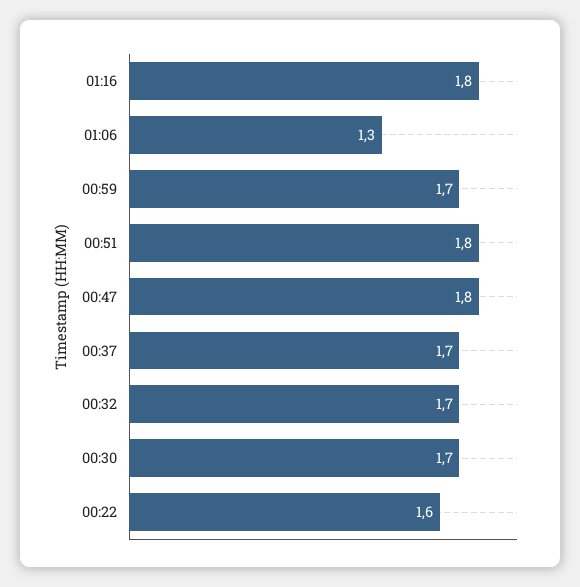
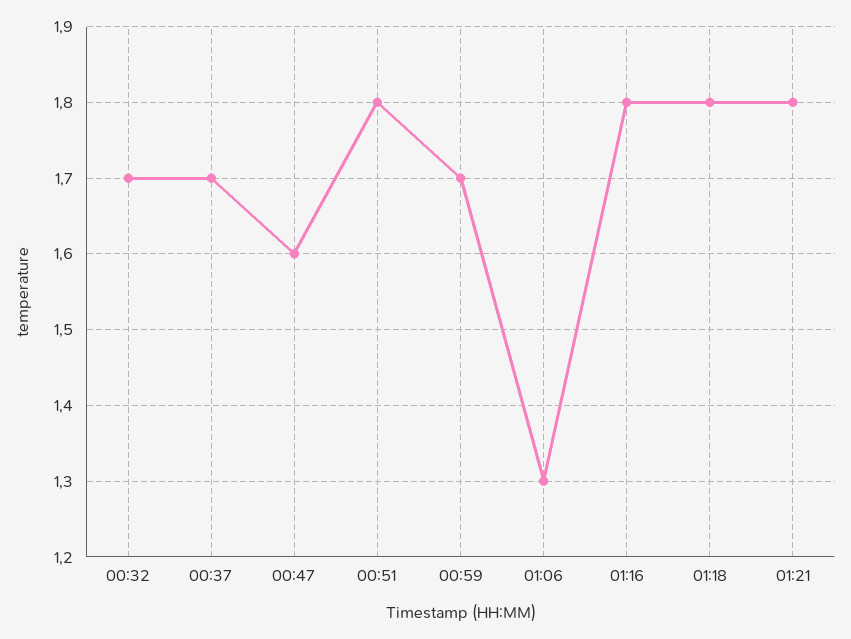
00:47: 1.8 -> 1.6
00:30: 1.7 -> none
00:22: 1.6 -> none
01:18: none -> 1.8
01:21: none -> 1.8

